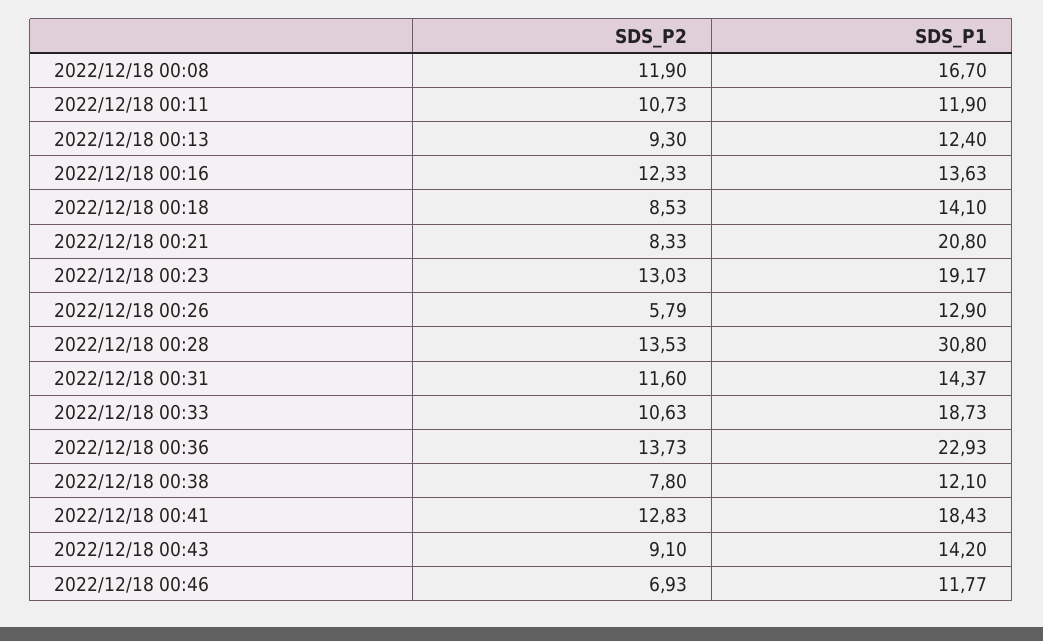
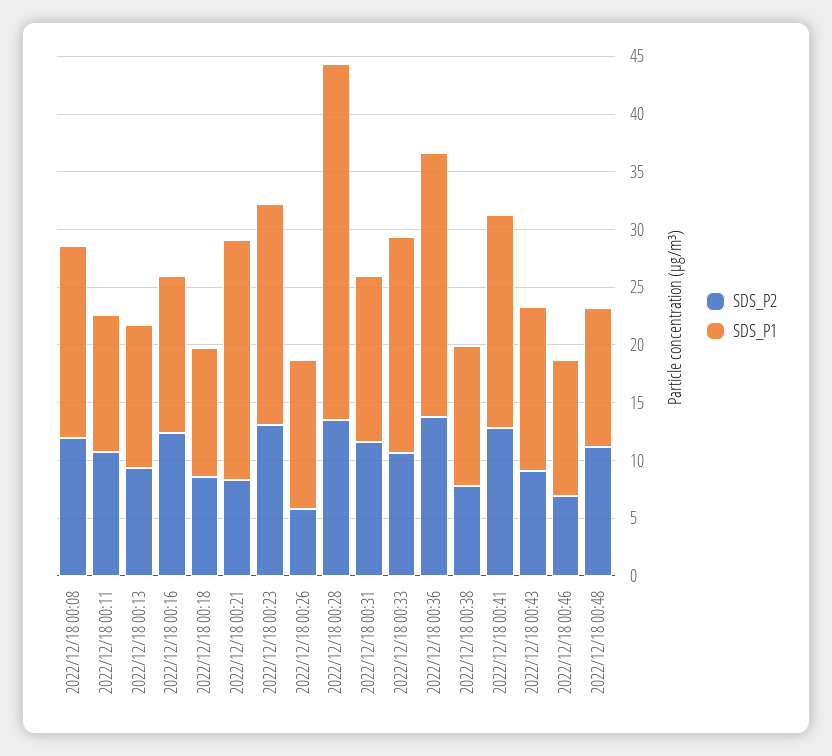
SDS_P1, 2022/12/18 00:18: 14.1 -> 11
SDS_P2, 2022/12/18 00:48: none -> 11
SDS_P1, 2022/12/18 00:48: none -> 12

